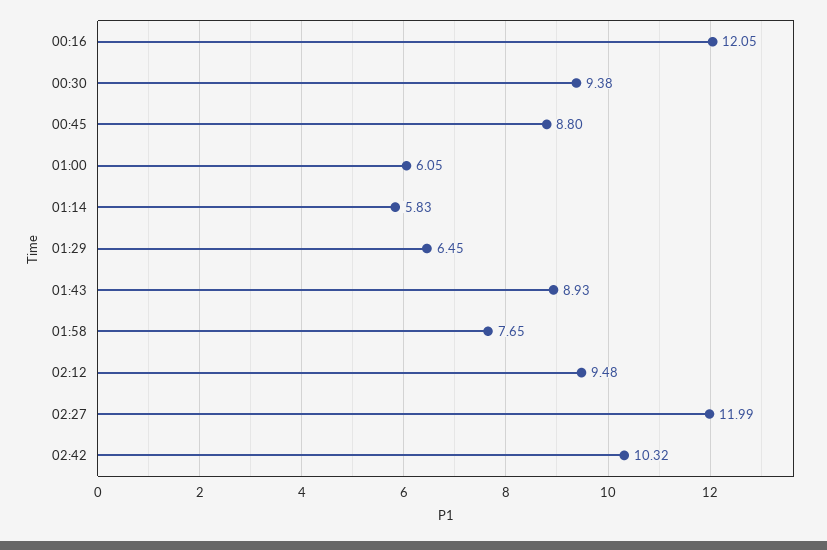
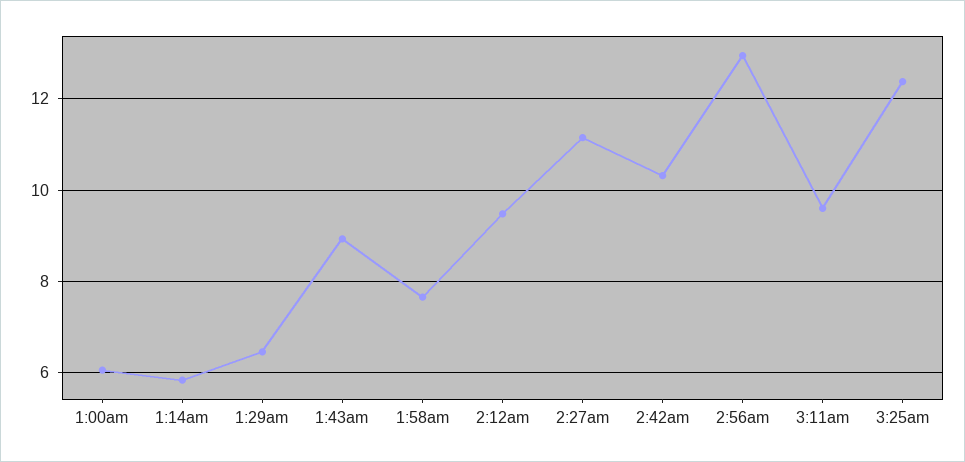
00:16: 12.05 -> none
00:30: 9.38 -> none
00:45: 8.8 -> none
02:27: 11.99 -> 11.2
2:56am: none -> 13
3:11am: none -> 9.6
3:25am: none -> 12.4

